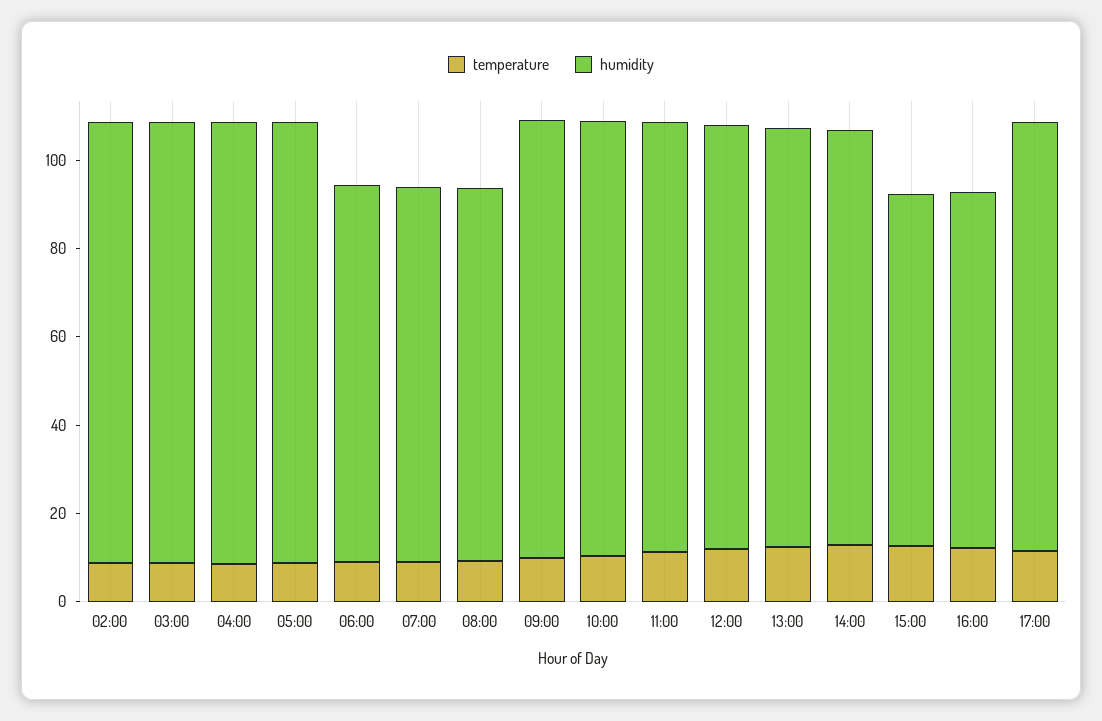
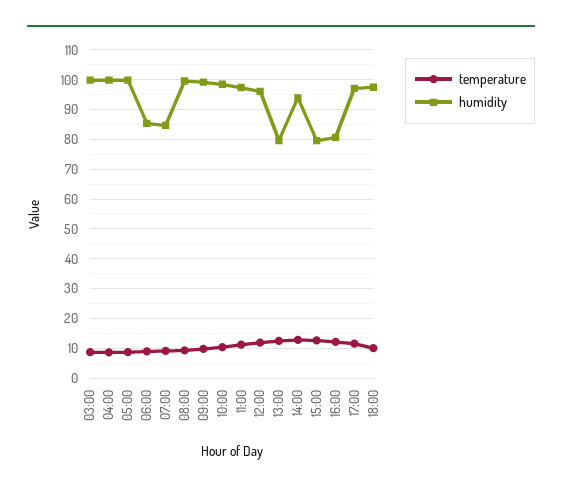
temperature, 02:00: 10 -> none
humidity, 02:00: 100 -> none
humidity, 08:00: 85 -> 100
humidity, 13:00: 95 -> 80
temperature, 18:00: none -> 10
humidity, 18:00: none -> 97.5

